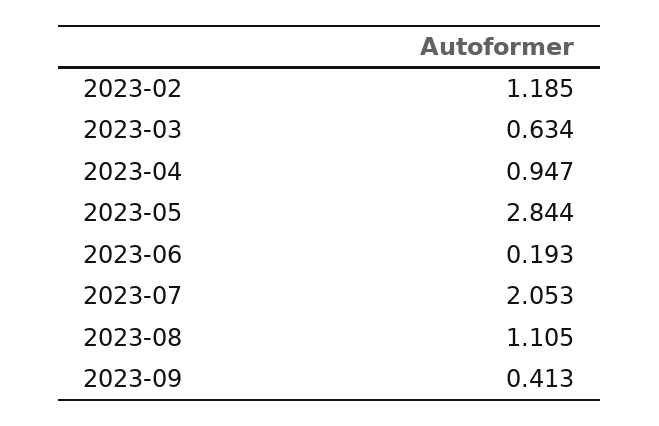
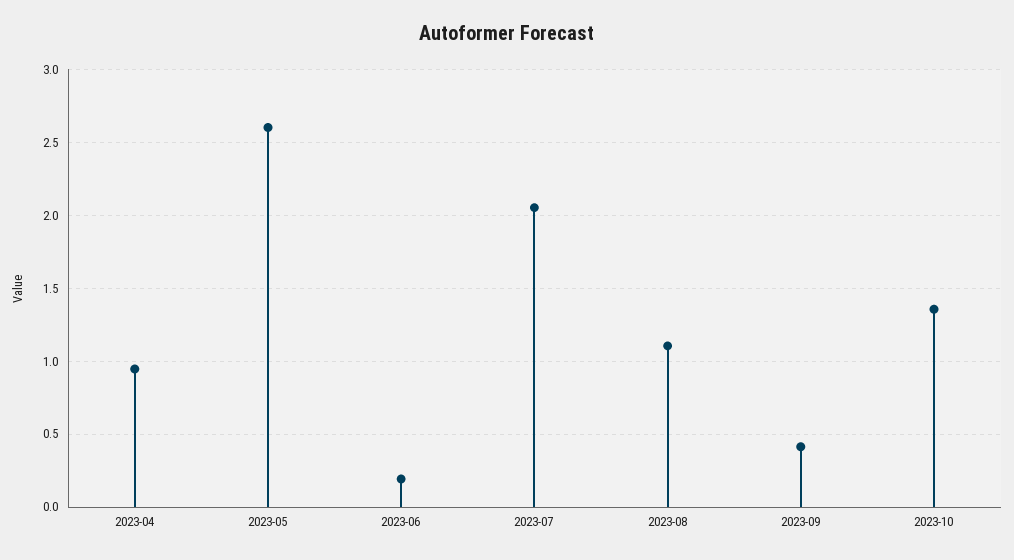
2023-02: 1.185 -> none
2023-03: 0.634 -> none
2023-05: 2.844 -> 2.6
2023-10: none -> 1.35

